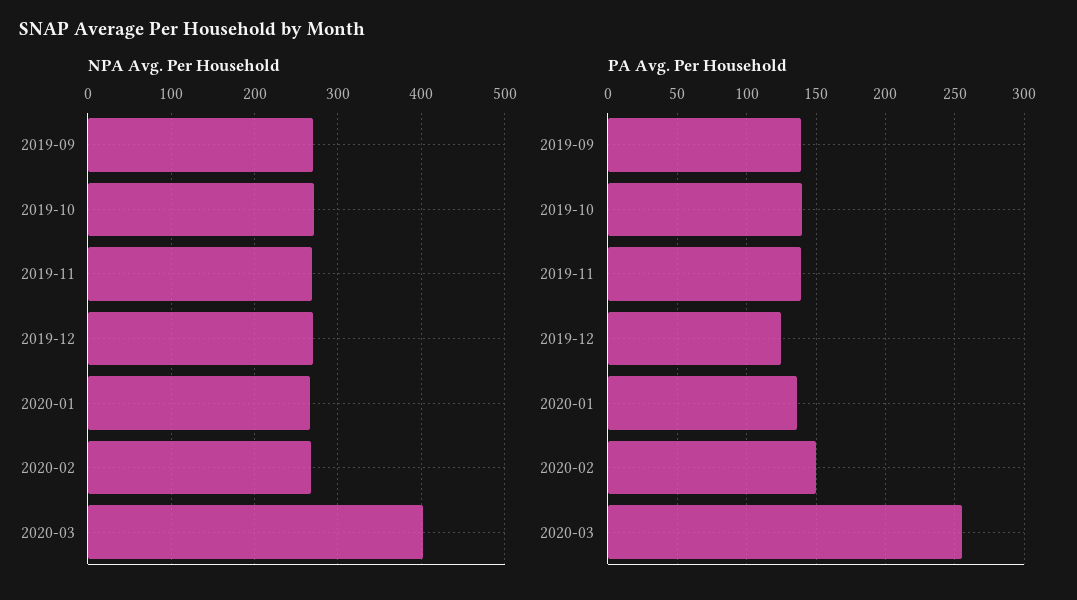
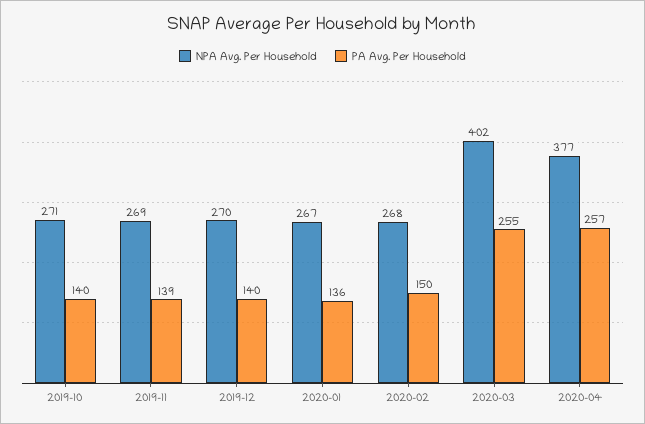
NPA Avg. Per Household, 2019-09: 270 -> none
PA Avg. Per Household, 2019-09: 140 -> none
PA Avg. Per Household, 2019-12: 125 -> 140
NPA Avg. Per Household, 2020-04: none -> 377
PA Avg. Per Household, 2020-04: none -> 257

